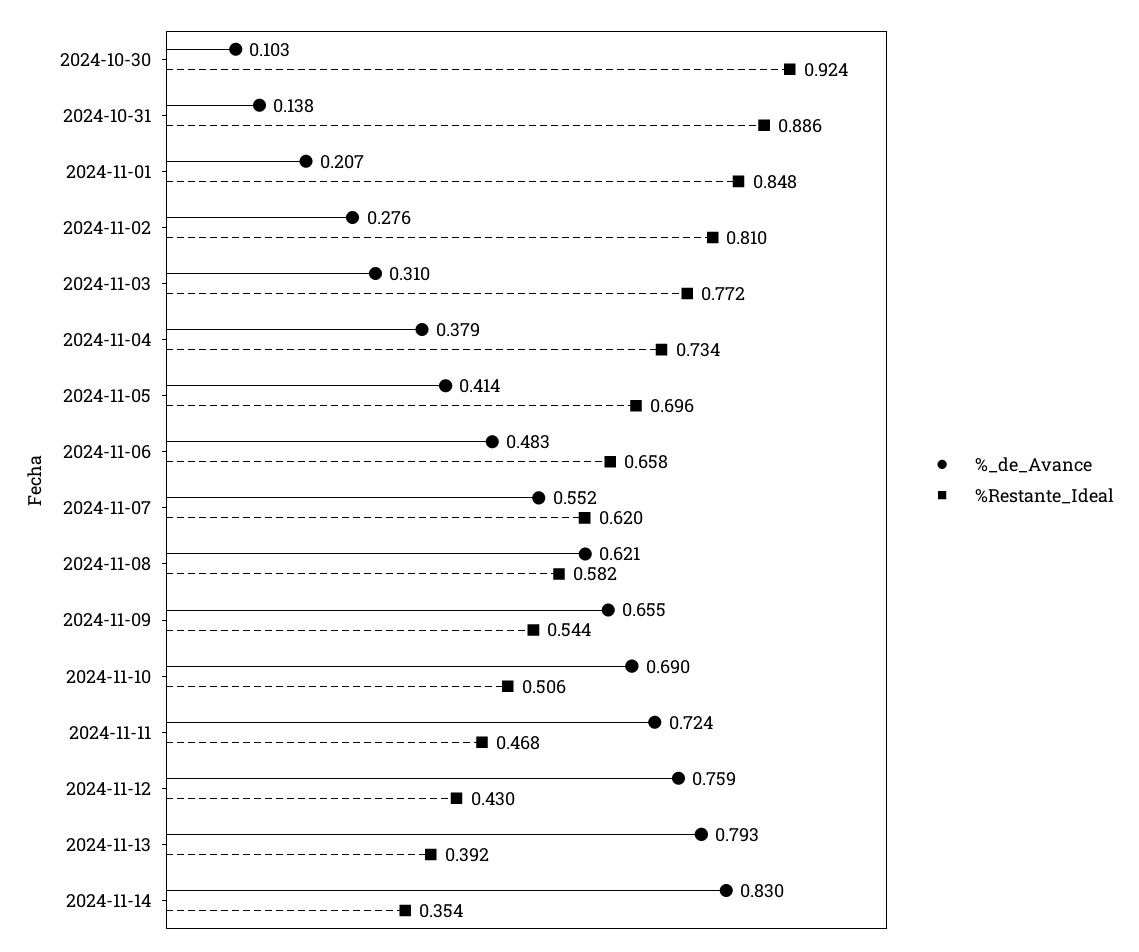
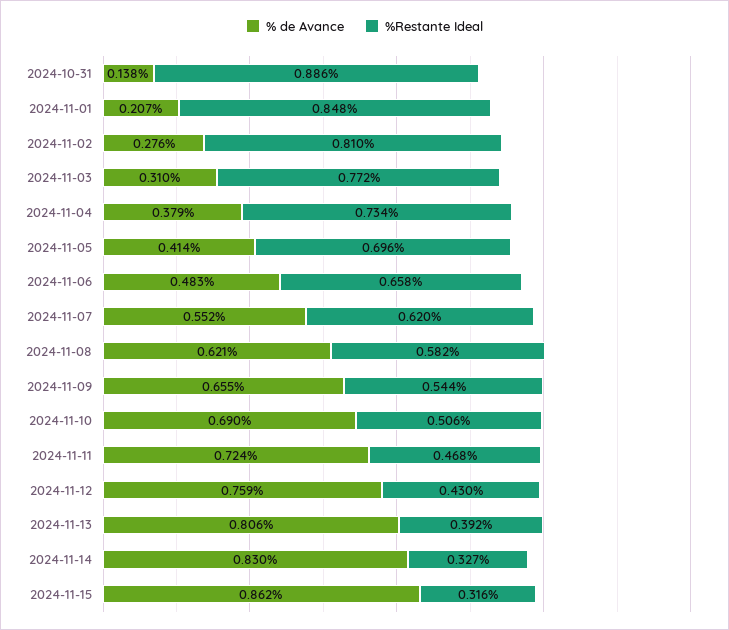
%_de_Avance, 2024-10-30: 0.103 -> none
%Restante_Ideal, 2024-10-30: 0.924 -> none
%_de_Avance, 2024-11-13: 0.793 -> 0.806
%Restante_Ideal, 2024-11-14: 0.354 -> 0.327
%_de_Avance, 2024-11-15: none -> 0.862
%Restante_Ideal, 2024-11-15: none -> 0.316

